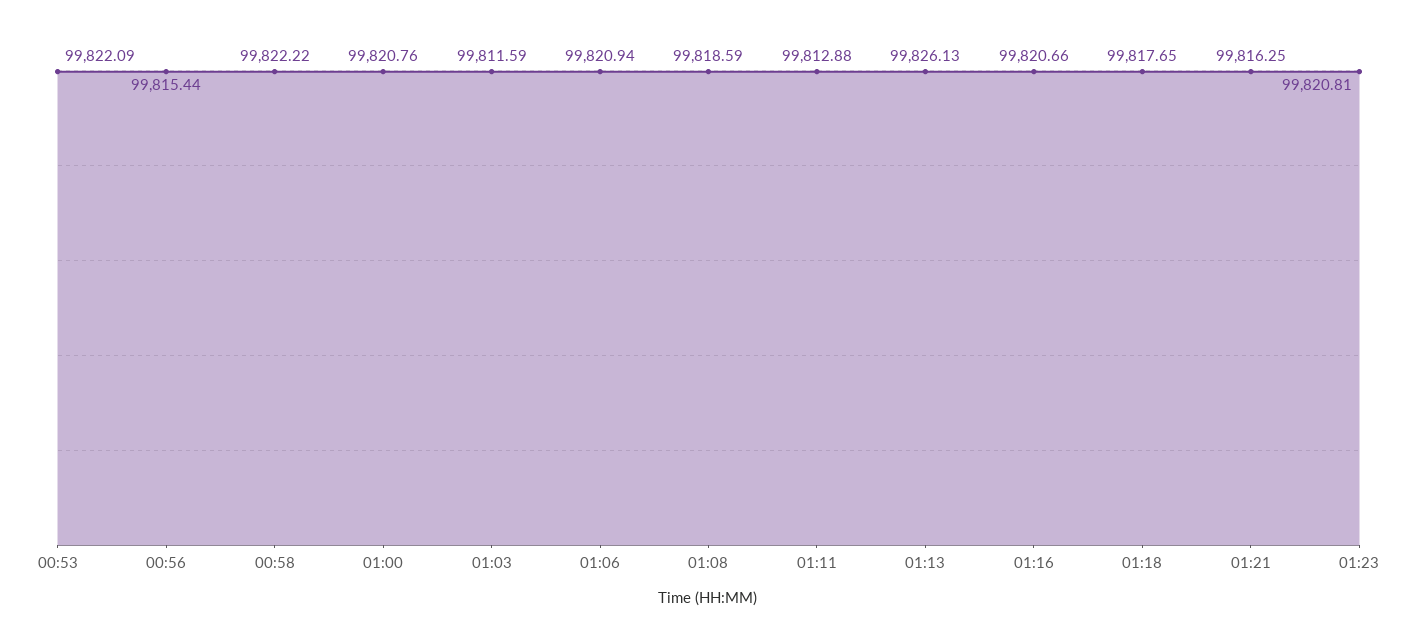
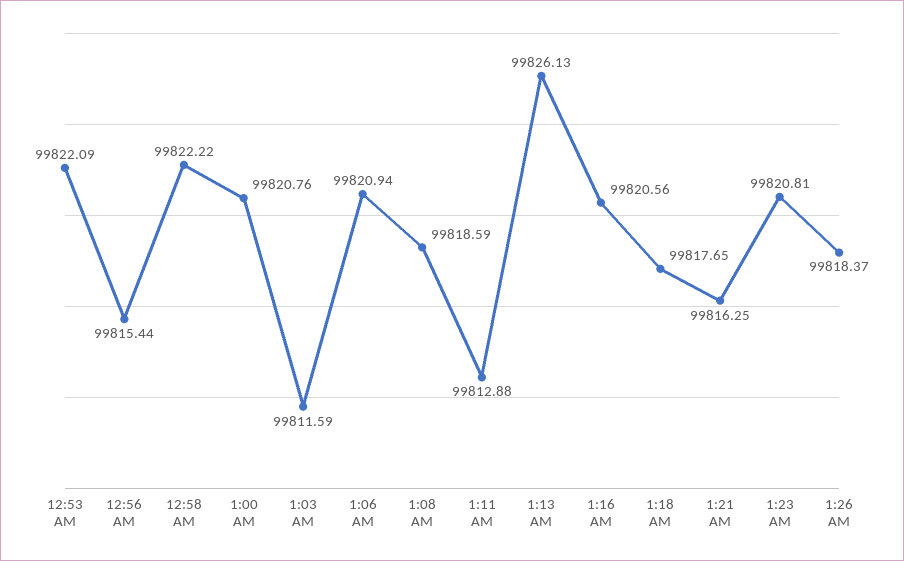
01:16: 99820.66 -> 99820.56
1:26 AM: none -> 99818.37

